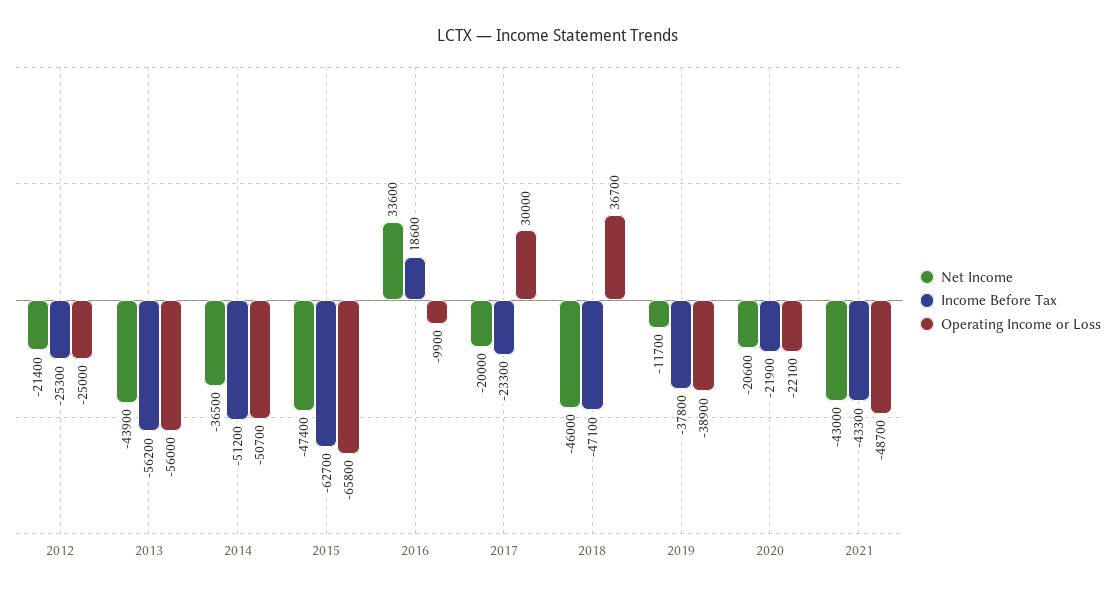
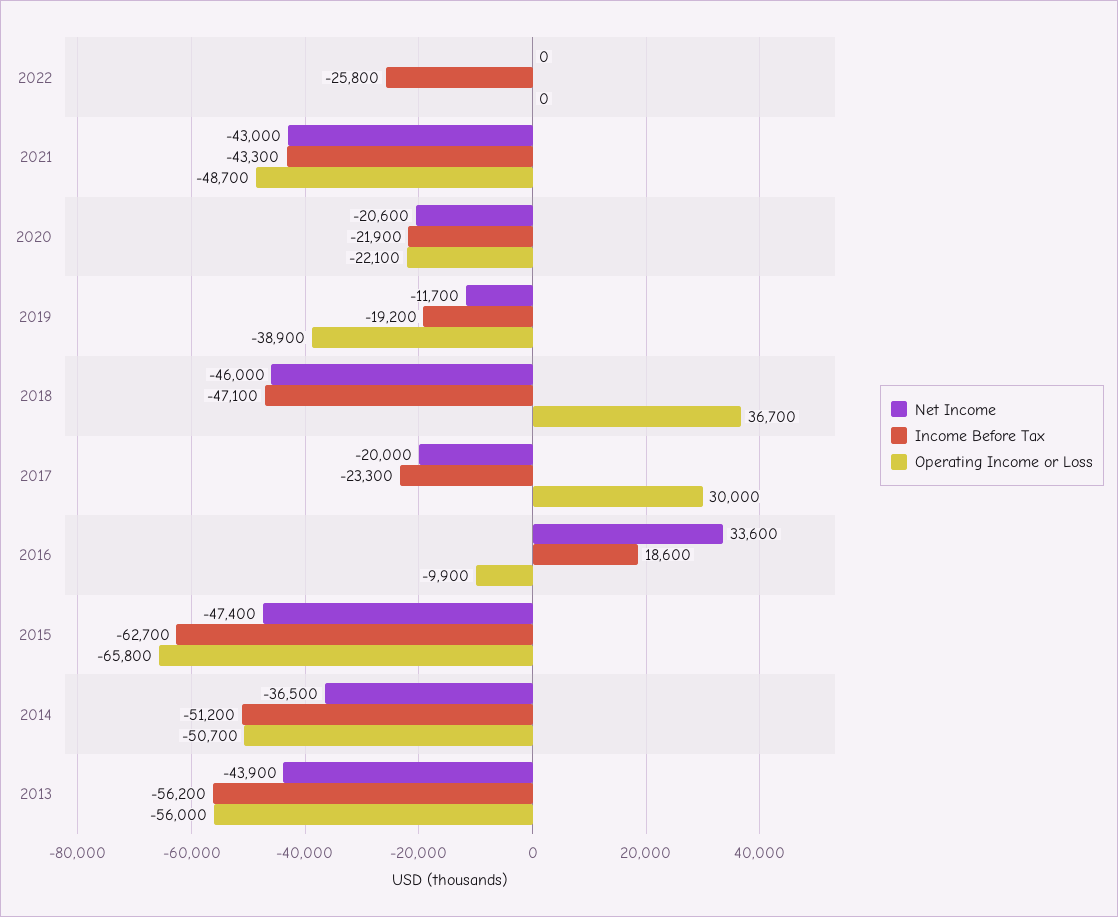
Net Income, 2012: -21400 -> none
Income Before Tax, 2012: -25300 -> none
Operating Income or Loss, 2012: -25000 -> none
Income Before Tax, 2019: -37800 -> -19200
Net Income, 2022: none -> 0
Income Before Tax, 2022: none -> -25800
Operating Income or Loss, 2022: none -> 0

